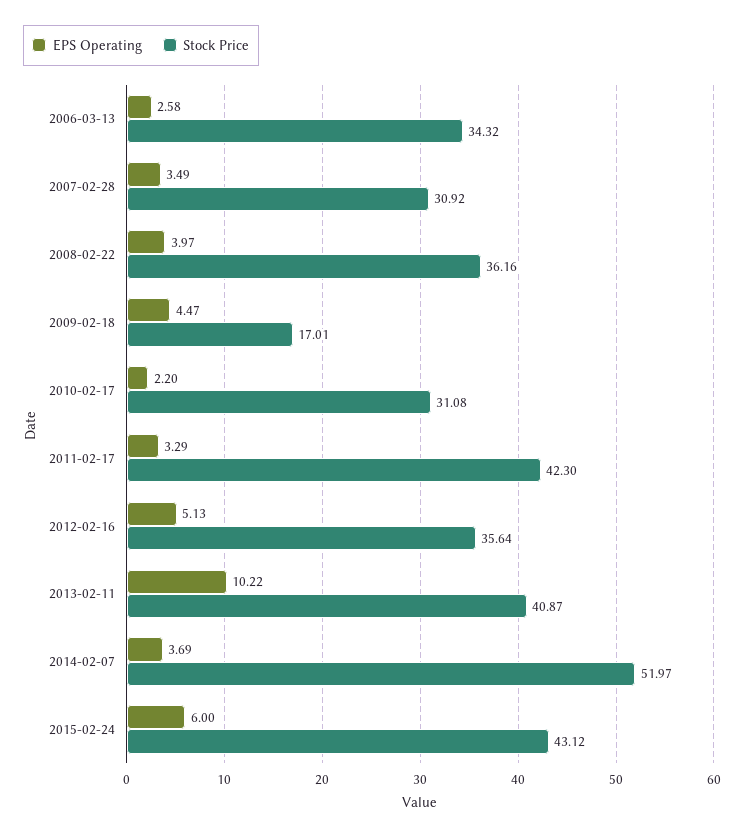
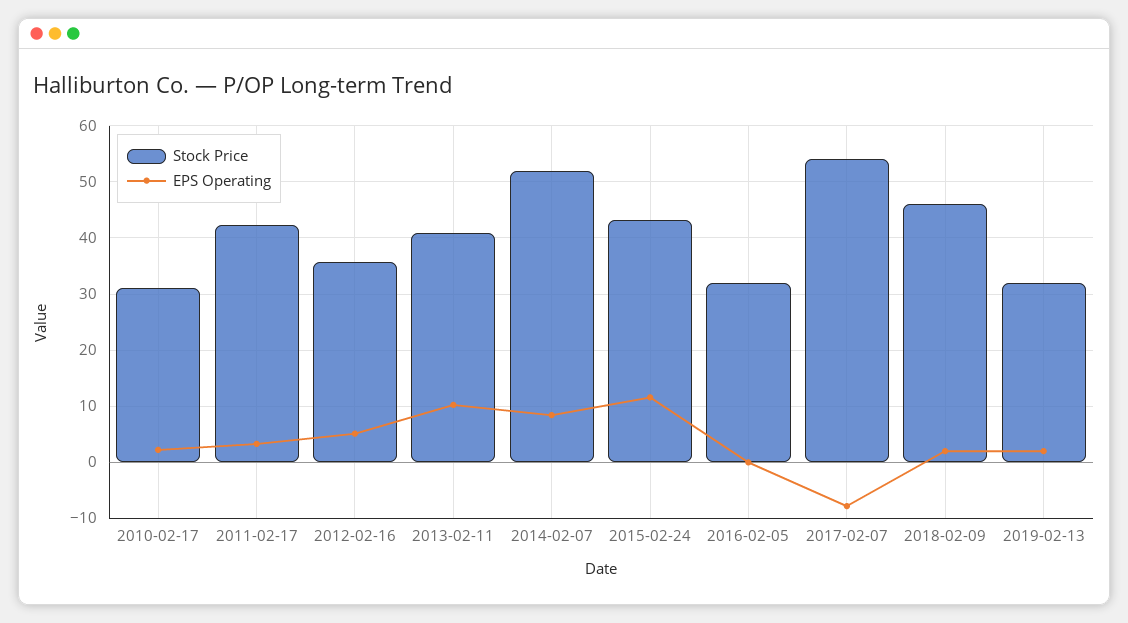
EPS Operating, 2006-03-13: 2.58 -> none
Stock Price, 2006-03-13: 34.32 -> none
EPS Operating, 2007-02-28: 3.49 -> none
Stock Price, 2007-02-28: 30.92 -> none
EPS Operating, 2008-02-22: 3.97 -> none
Stock Price, 2008-02-22: 36.16 -> none
EPS Operating, 2009-02-18: 4.47 -> none
Stock Price, 2009-02-18: 17.01 -> none
EPS Operating, 2014-02-07: 3.69 -> 8
EPS Operating, 2015-02-24: 6 -> 12
Stock Price, 2016-02-05: none -> 32
EPS Operating, 2016-02-05: none -> 0
Stock Price, 2017-02-07: none -> 54
EPS Operating, 2017-02-07: none -> -8
Stock Price, 2018-02-09: none -> 46
EPS Operating, 2018-02-09: none -> 2
Stock Price, 2019-02-13: none -> 32
EPS Operating, 2019-02-13: none -> 2

